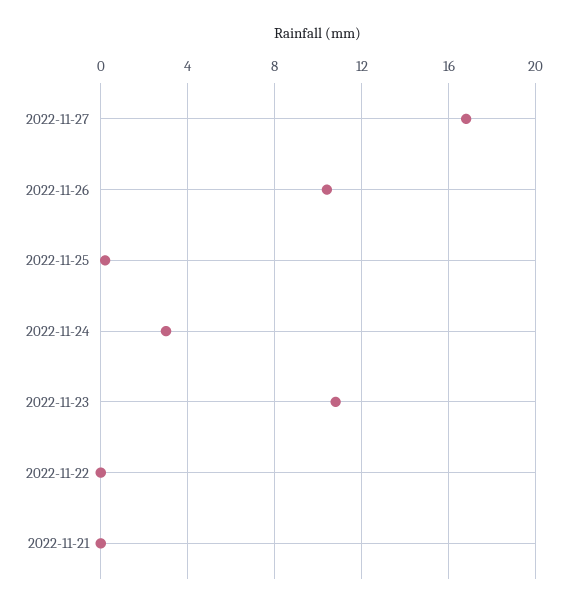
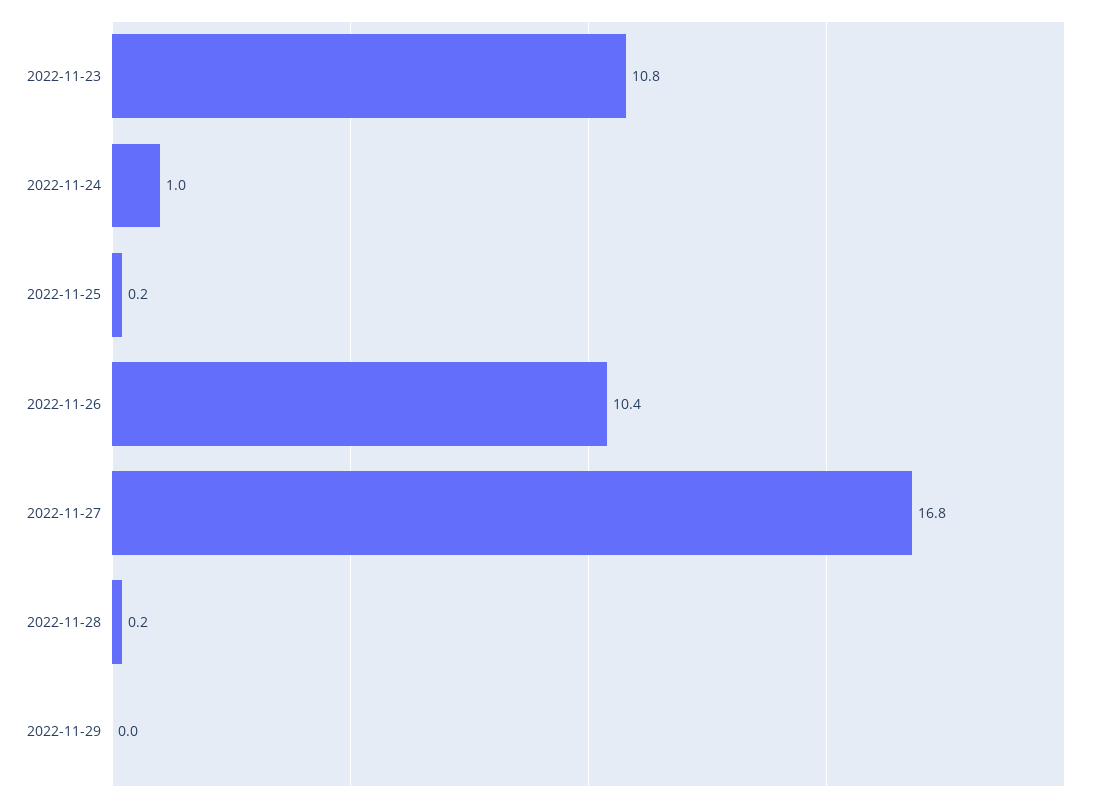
2022-11-24: 3 -> 1
2022-11-22: 0 -> none
2022-11-21: 0 -> none
2022-11-28: none -> 0.2
2022-11-29: none -> 0

